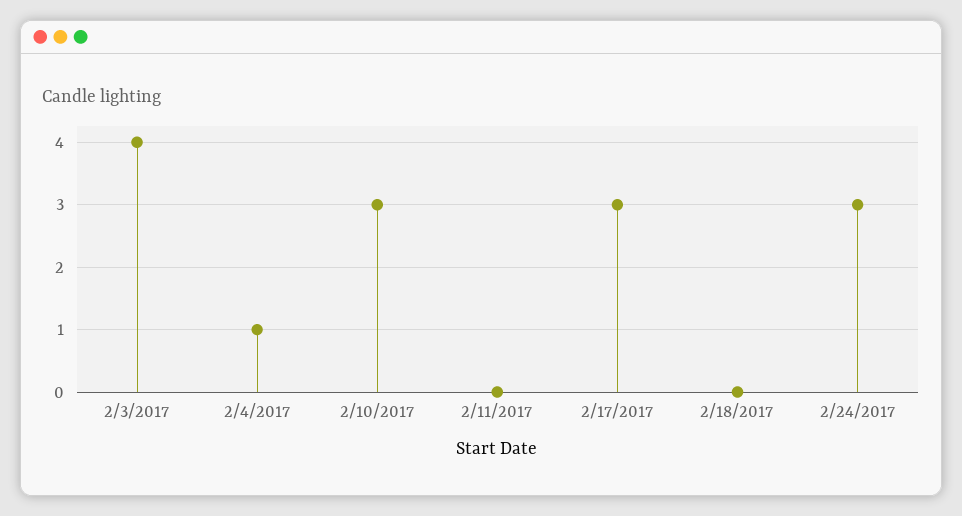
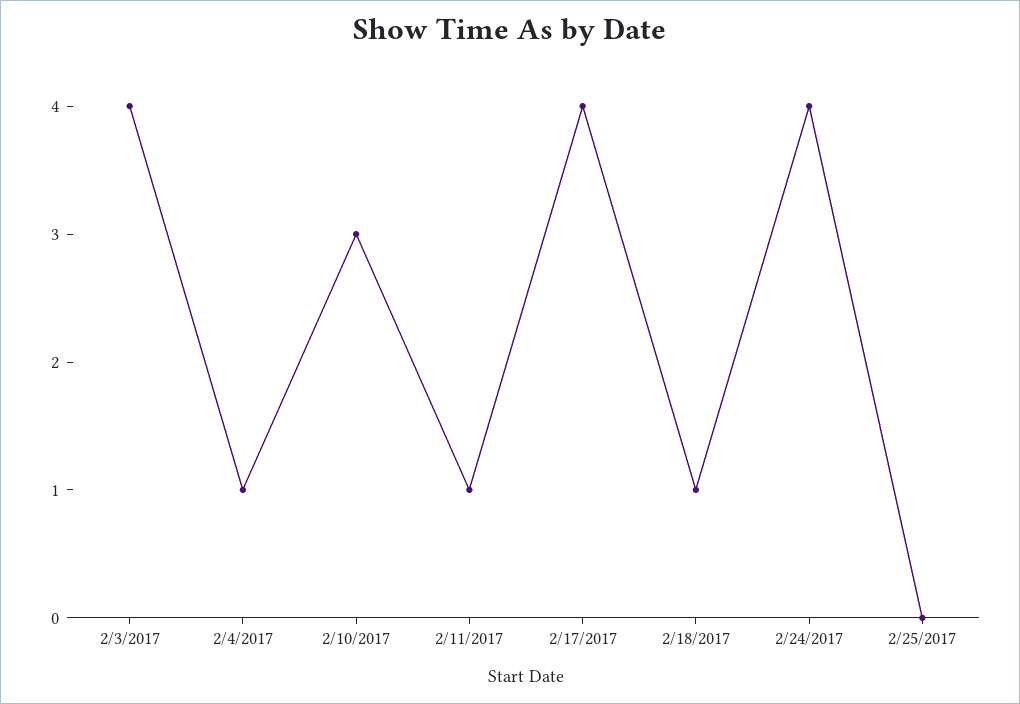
2/11/2017: 0 -> 1
2/17/2017: 3 -> 4
2/18/2017: 0 -> 1
2/24/2017: 3 -> 4
2/25/2017: none -> 0

